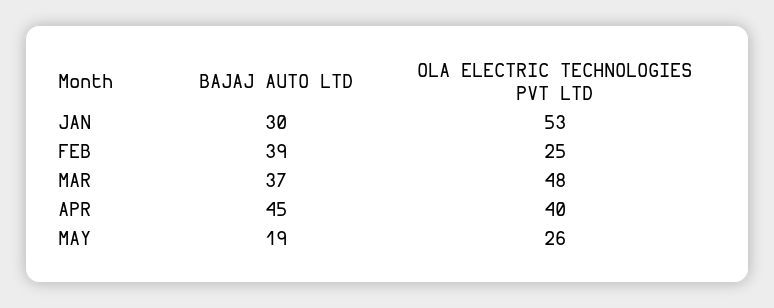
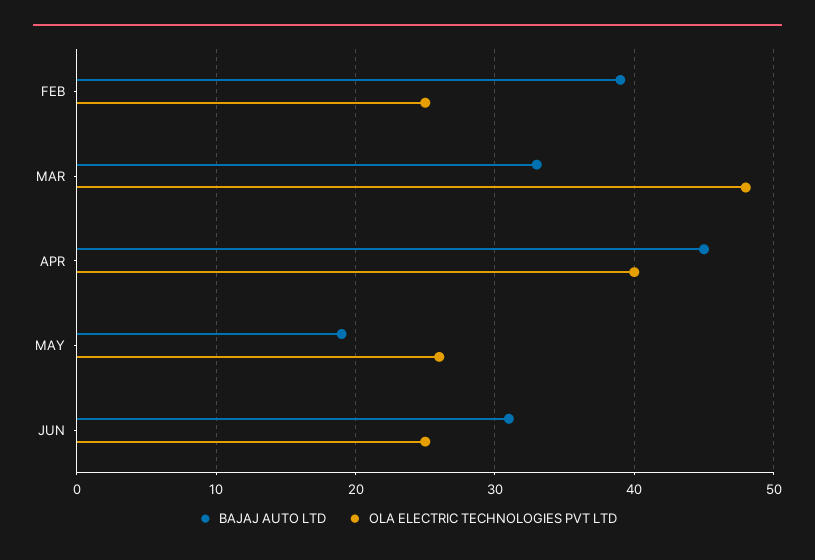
BAJAJ AUTO LTD, JAN: 30 -> none
OLA ELECTRIC TECHNOLOGIES PVT LTD, JAN: 53 -> none
BAJAJ AUTO LTD, MAR: 37 -> 33
BAJAJ AUTO LTD, JUN: none -> 31
OLA ELECTRIC TECHNOLOGIES PVT LTD, JUN: none -> 25

